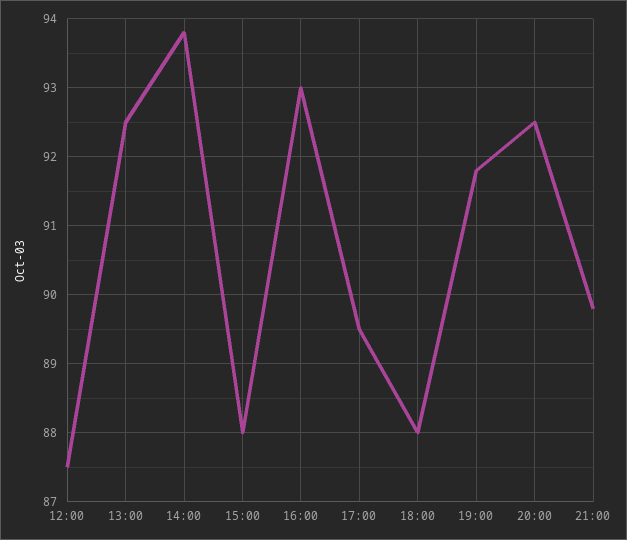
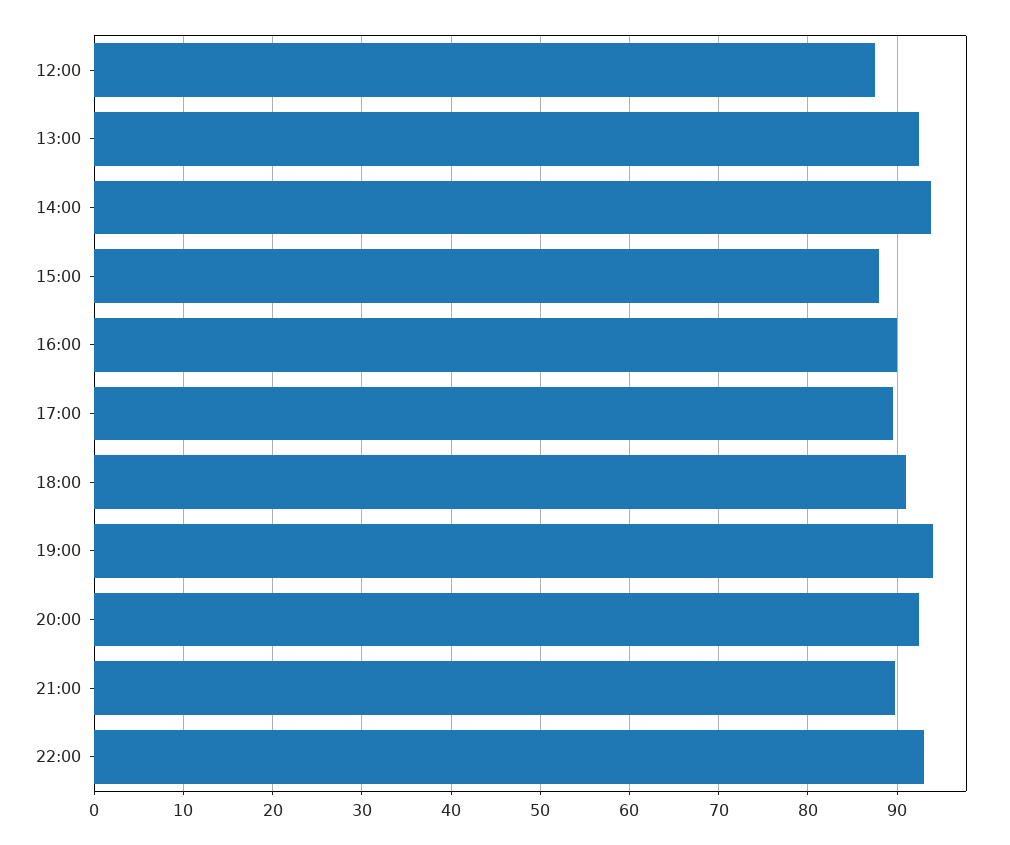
16:00: 93 -> 90
18:00: 88 -> 91
19:00: 91.8 -> 94
22:00: none -> 93

